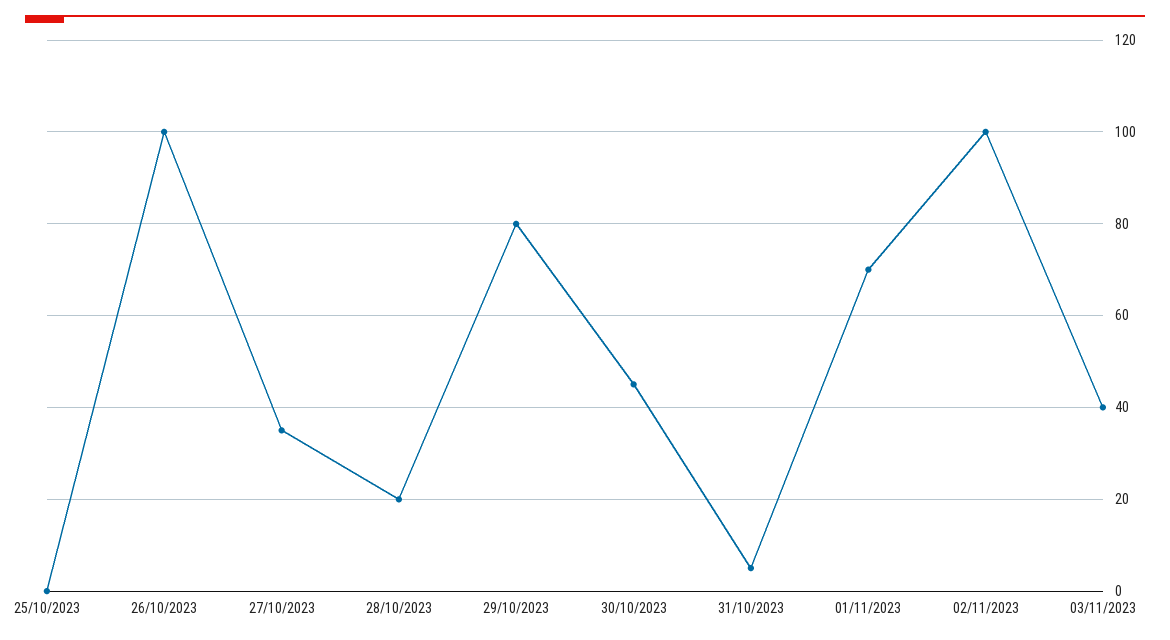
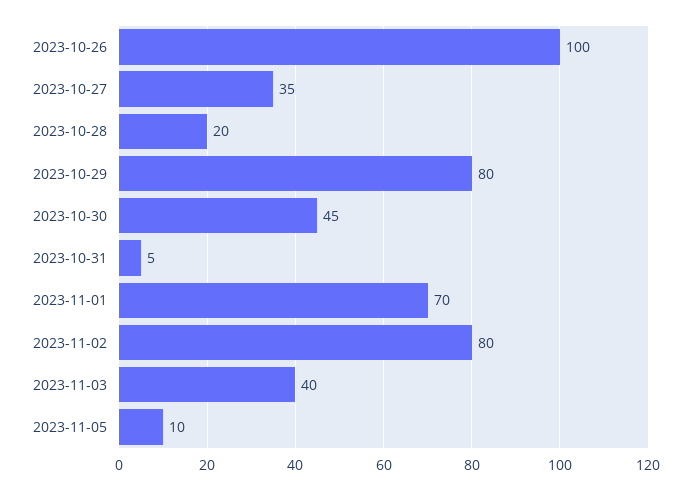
25/10/2023: 0 -> none
02/11/2023: 100 -> 80
2023-11-05: none -> 10

